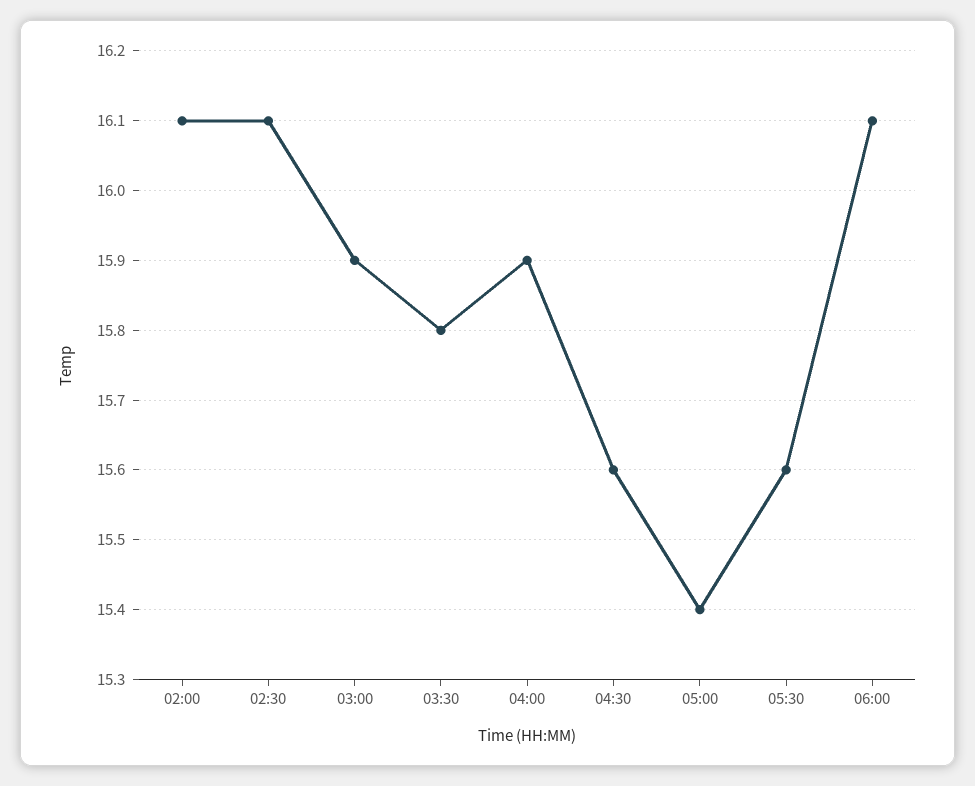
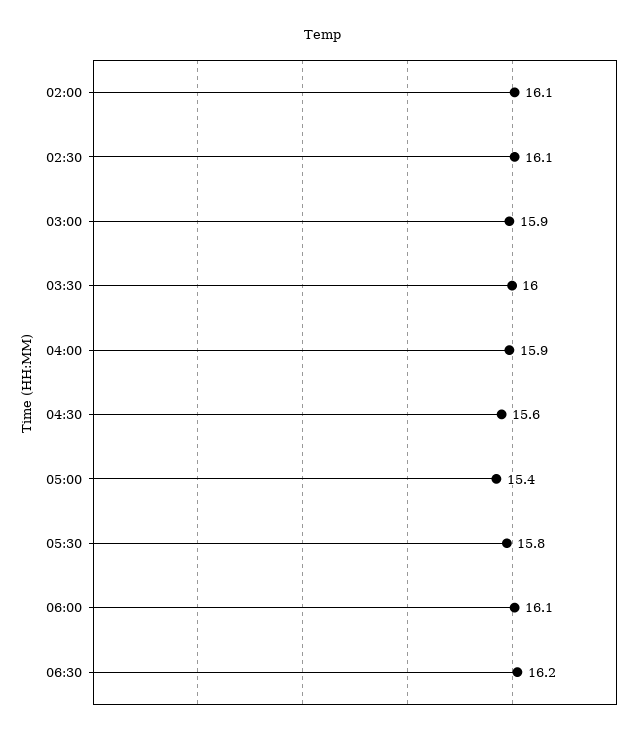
03:30: 15.8 -> 16
05:30: 15.6 -> 15.8
06:30: none -> 16.2

